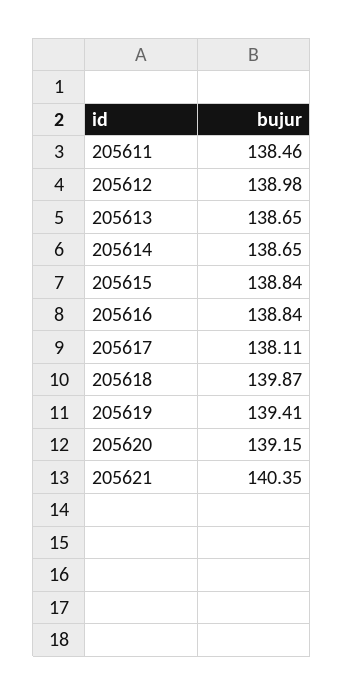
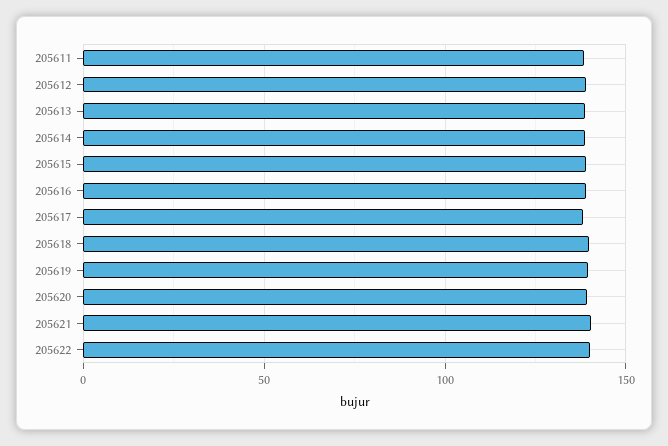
205622: none -> 140

